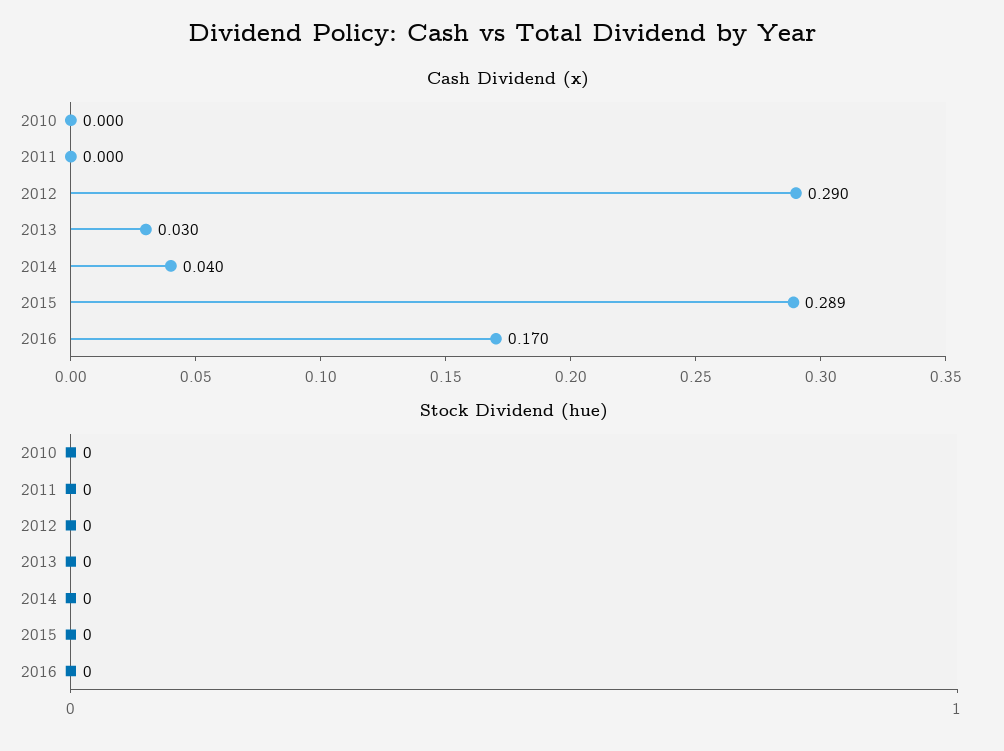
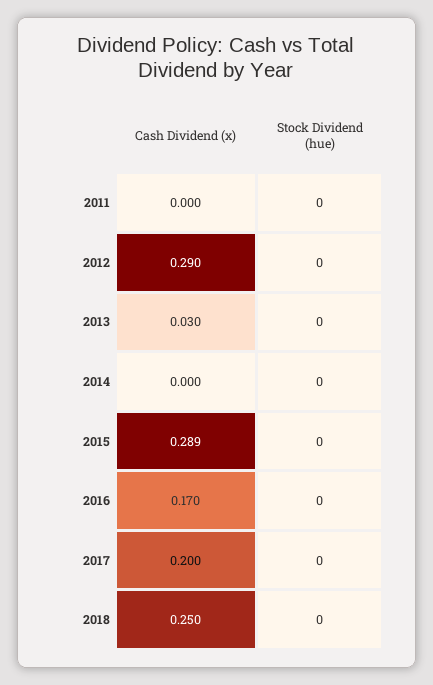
Cash Dividend (x), 2010: 0 -> none
Cash Dividend (x), 2014: 0.04 -> 0
Stock Dividend (hue), 2010: 0 -> none
Cash Dividend (x), 2017: none -> 0.2
Stock Dividend (hue), 2017: none -> 0
Cash Dividend (x), 2018: none -> 0.25
Stock Dividend (hue), 2018: none -> 0

